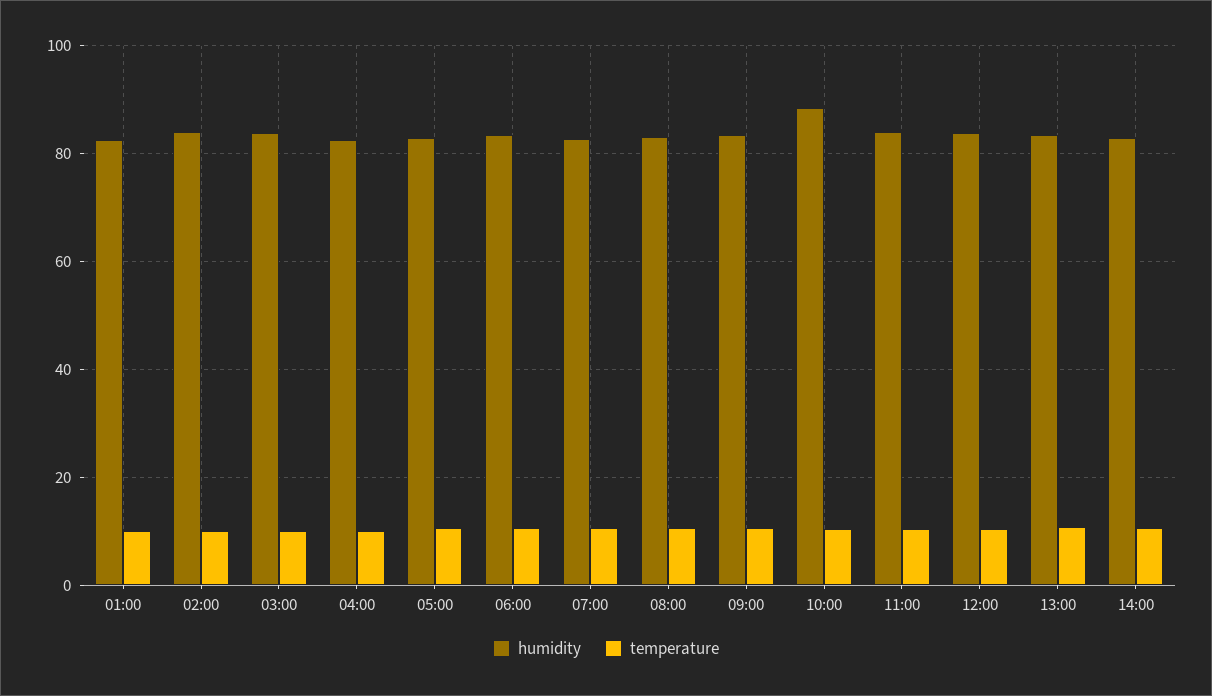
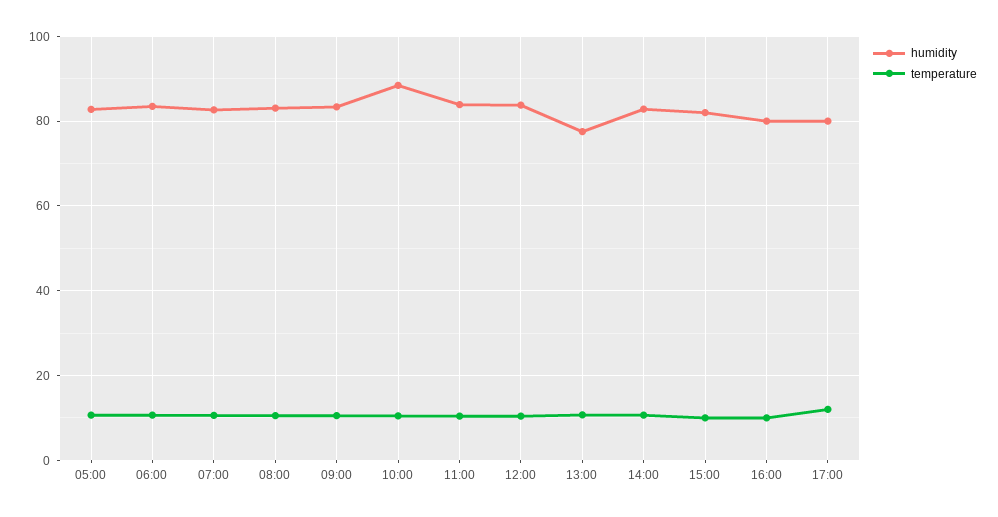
humidity, 01:00: 82 -> none
temperature, 01:00: 10 -> none
humidity, 02:00: 84 -> none
temperature, 02:00: 10 -> none
humidity, 03:00: 84 -> none
temperature, 03:00: 10 -> none
humidity, 04:00: 82 -> none
temperature, 04:00: 10 -> none
humidity, 13:00: 84 -> 78
humidity, 15:00: none -> 82
temperature, 15:00: none -> 10
humidity, 16:00: none -> 80
temperature, 16:00: none -> 10
humidity, 17:00: none -> 80
temperature, 17:00: none -> 12

